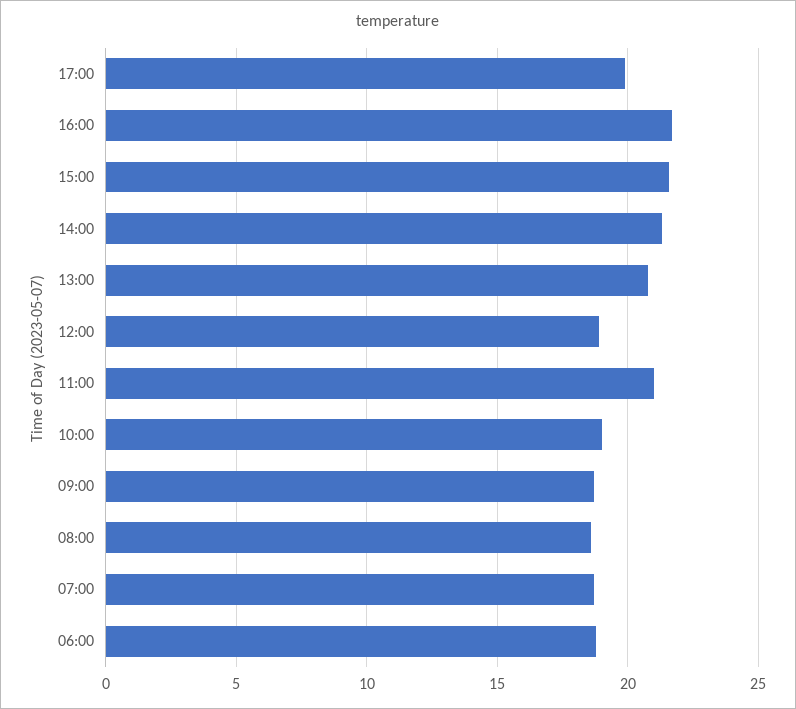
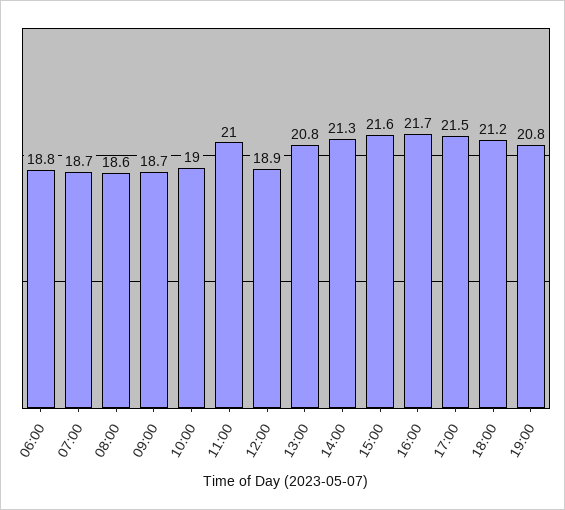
17:00: 20 -> 21.5
18:00: none -> 21.2
19:00: none -> 20.8

